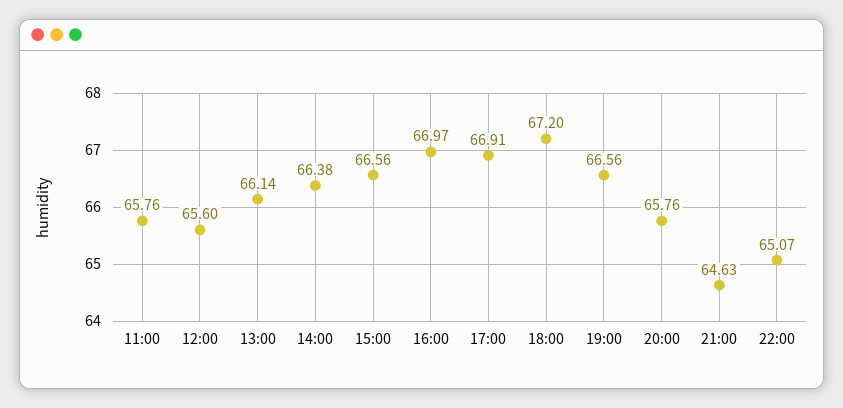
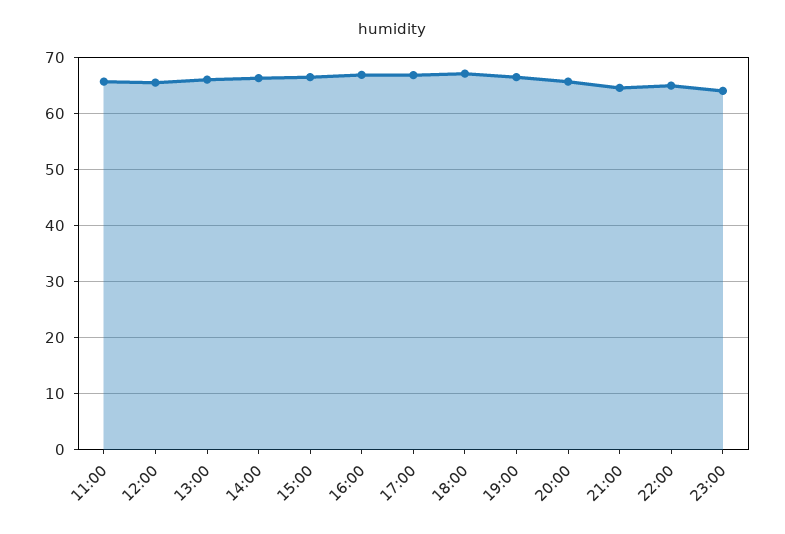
23:00: none -> 64

